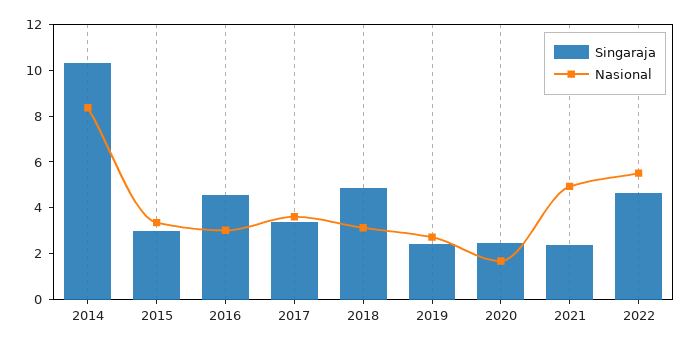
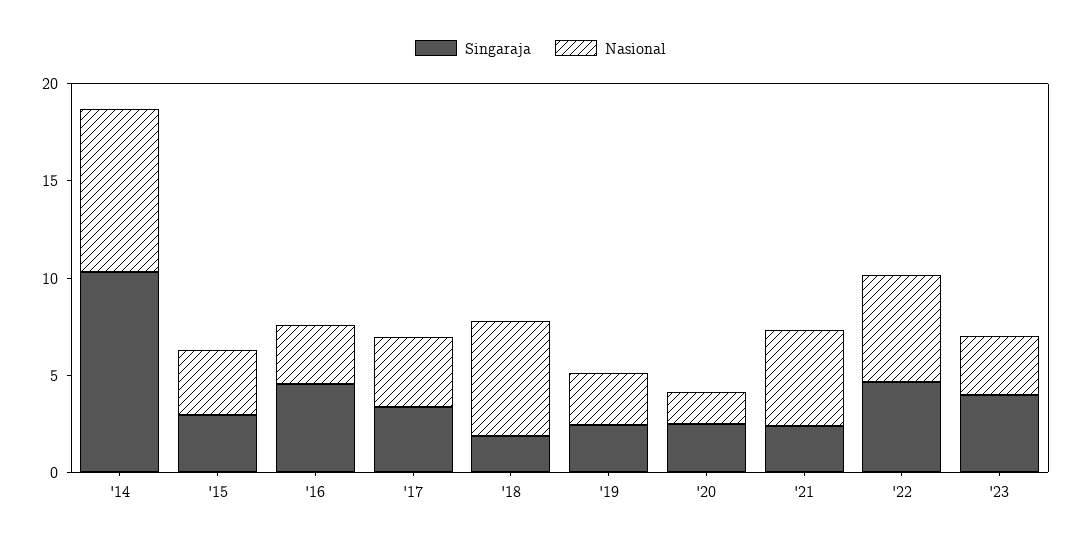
Singaraja, 2018: 5 -> 2
Nasional, 2018: 3 -> 6
Singaraja, '23: none -> 4
Nasional, '23: none -> 3

